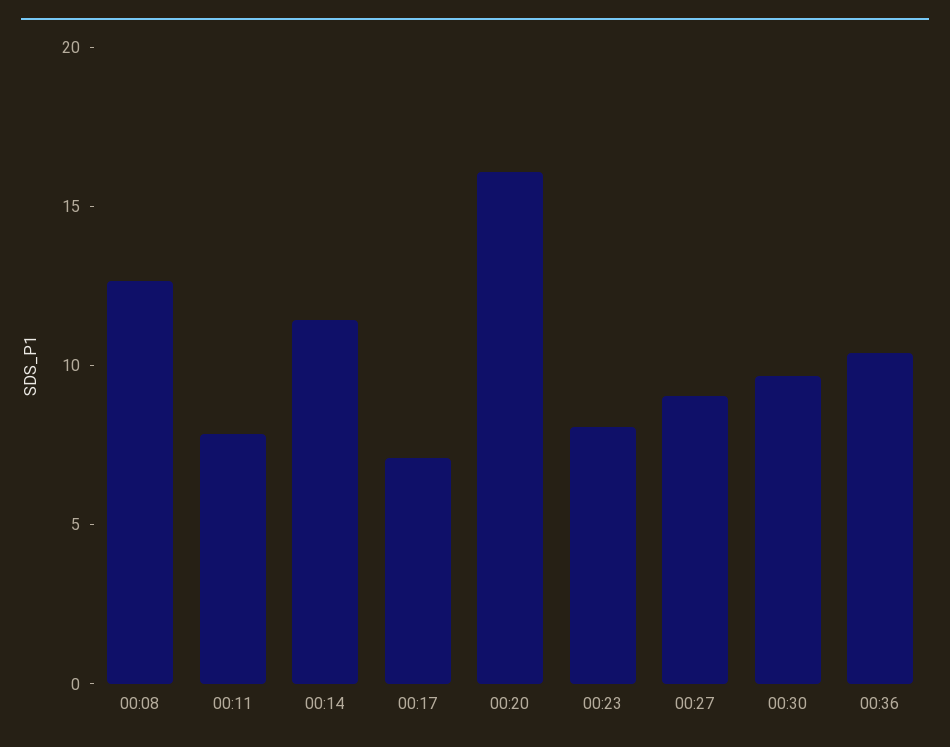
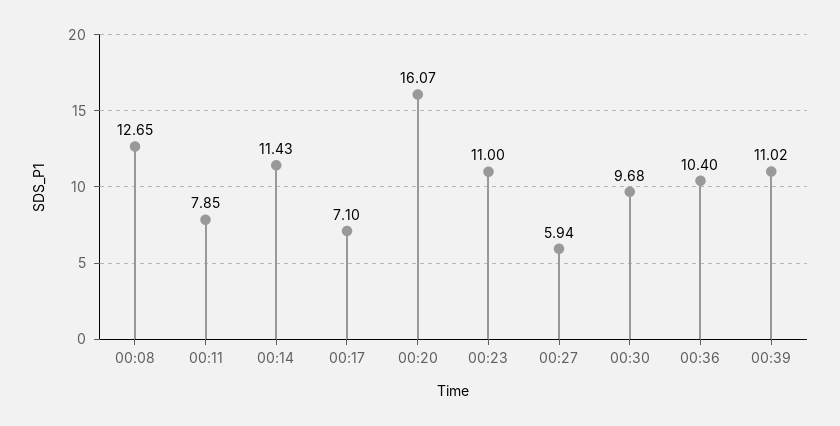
00:23: 8 -> 11
00:27: 9 -> 5.94
00:39: none -> 11.02

